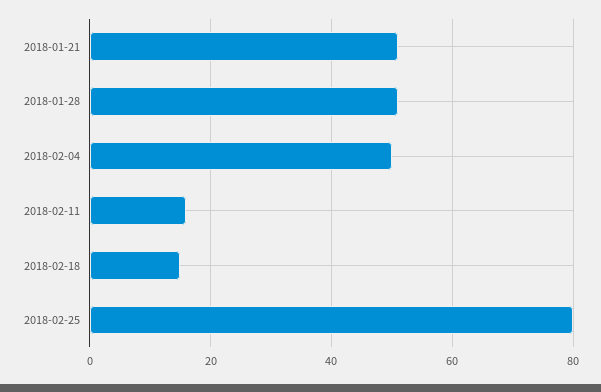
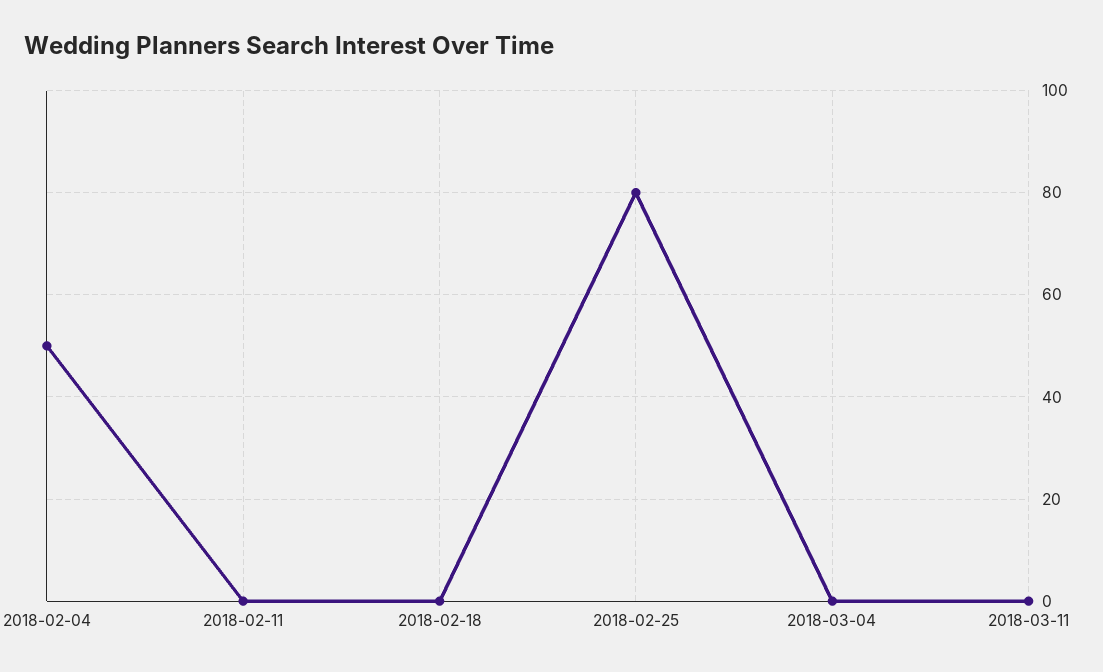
2018-01-21: 50 -> none
2018-01-28: 50 -> none
2018-02-11: 15 -> 0
2018-02-18: 15 -> 0
2018-03-04: none -> 0
2018-03-11: none -> 0

